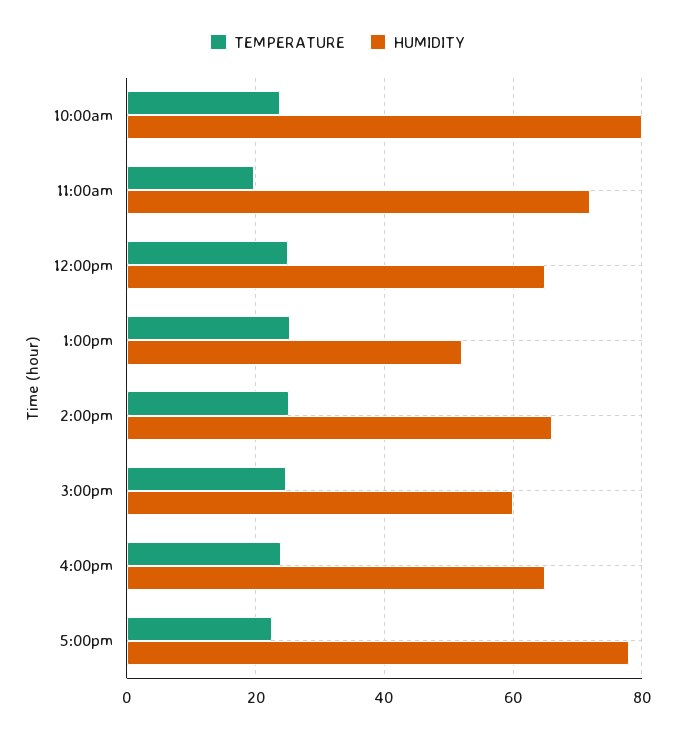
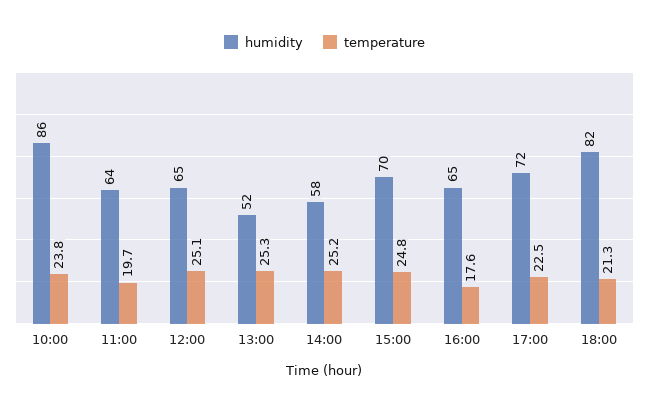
HUMIDITY, 10:00am: 80 -> 86
HUMIDITY, 11:00am: 72 -> 64
HUMIDITY, 2:00pm: 66 -> 58
HUMIDITY, 3:00pm: 60 -> 70
TEMPERATURE, 4:00pm: 24 -> 17.6
HUMIDITY, 5:00pm: 78 -> 72
HUMIDITY, 18:00: none -> 82
TEMPERATURE, 18:00: none -> 21.3

